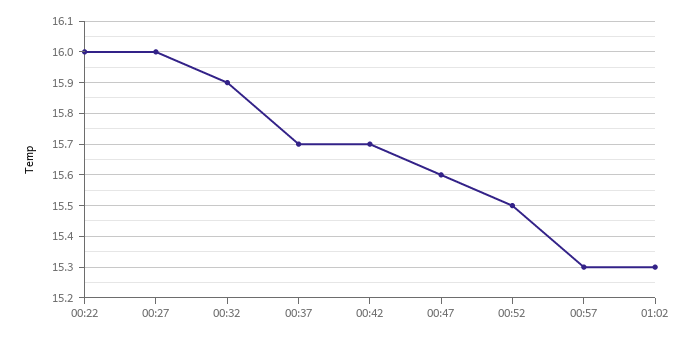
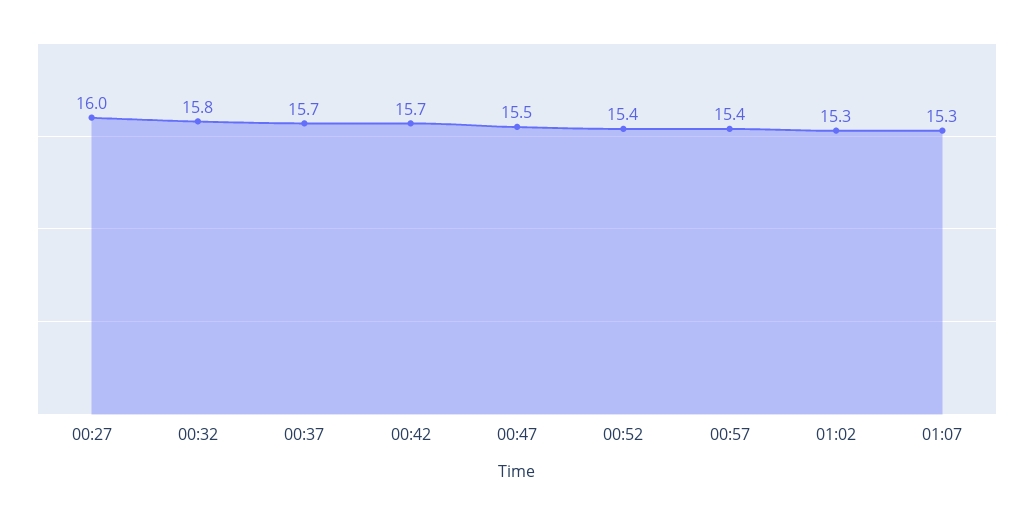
00:22: 16 -> none
00:32: 15.9 -> 15.8
00:47: 15.6 -> 15.5
00:52: 15.5 -> 15.4
00:57: 15.3 -> 15.4
01:07: none -> 15.3

